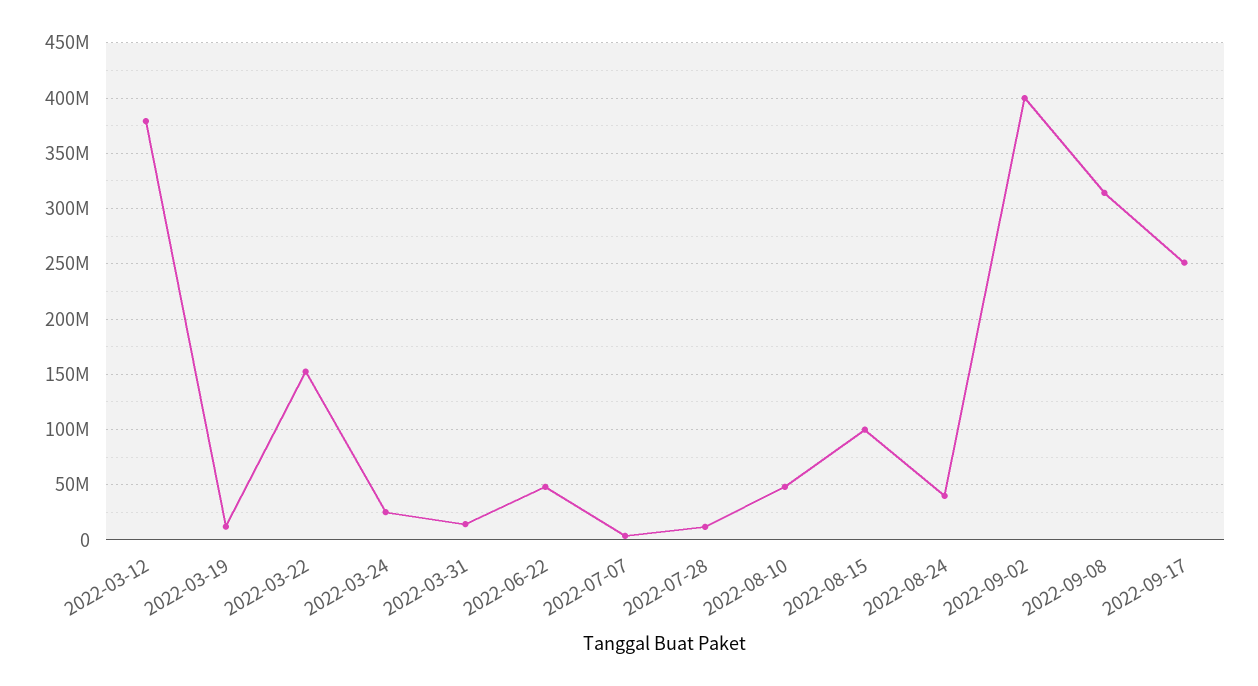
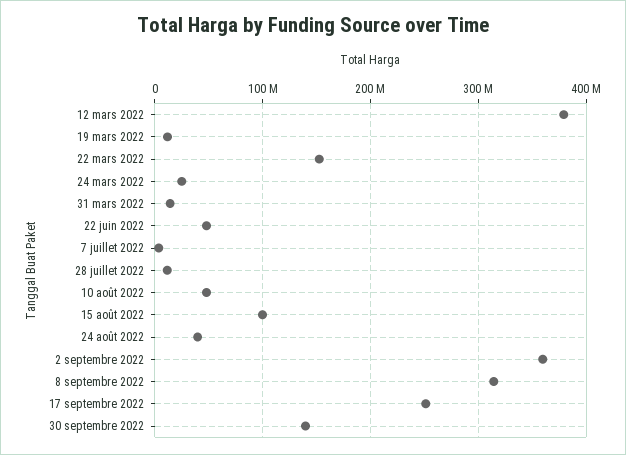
2022-09-02: 400000000 -> 360000000
30 septembre 2022: none -> 140000000

